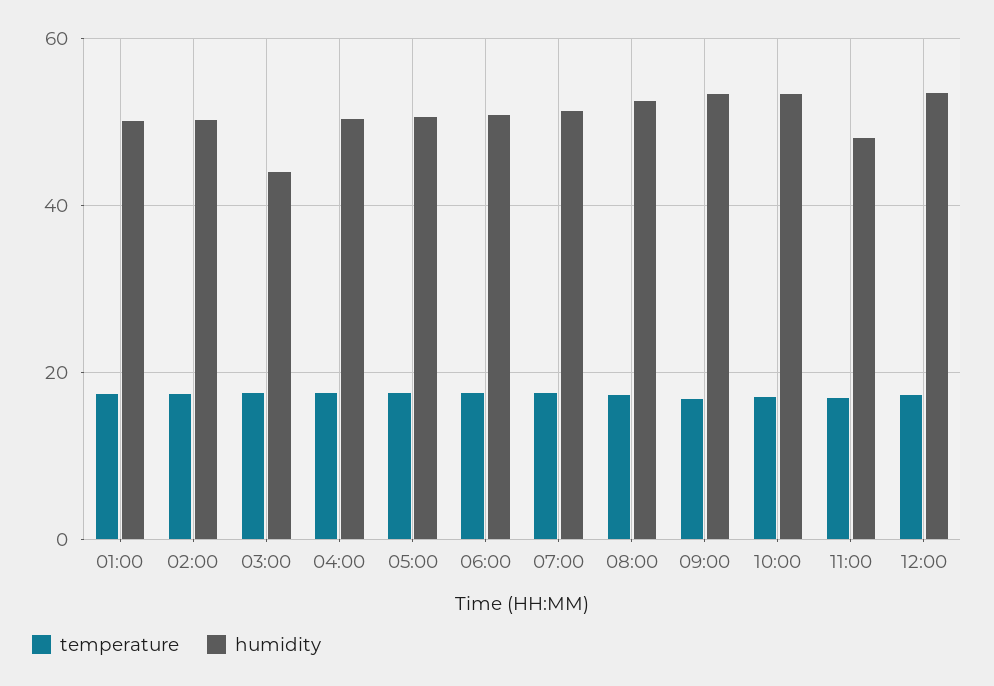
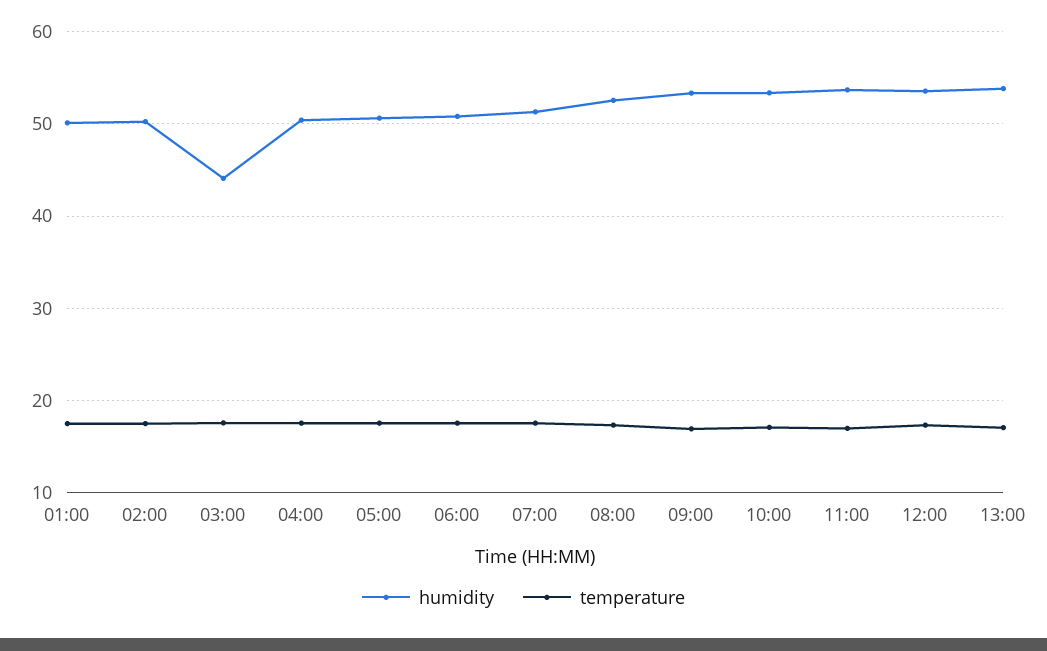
humidity, 11:00: 48 -> 54
humidity, 13:00: none -> 54
temperature, 13:00: none -> 17

